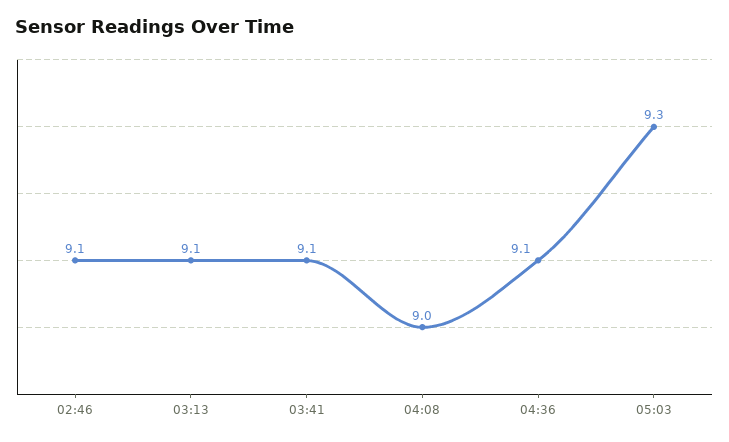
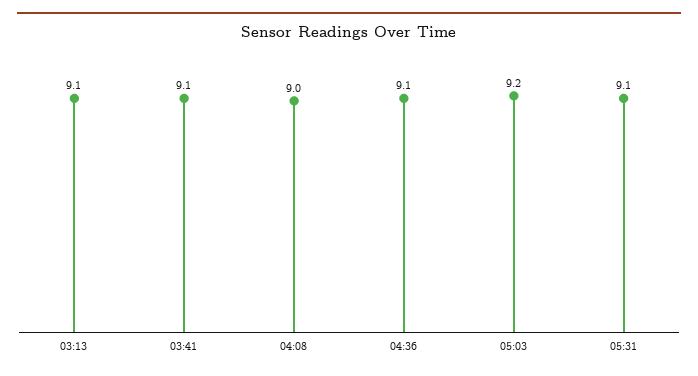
02:46: 9.1 -> none
05:03: 9.3 -> 9.2
05:31: none -> 9.1

